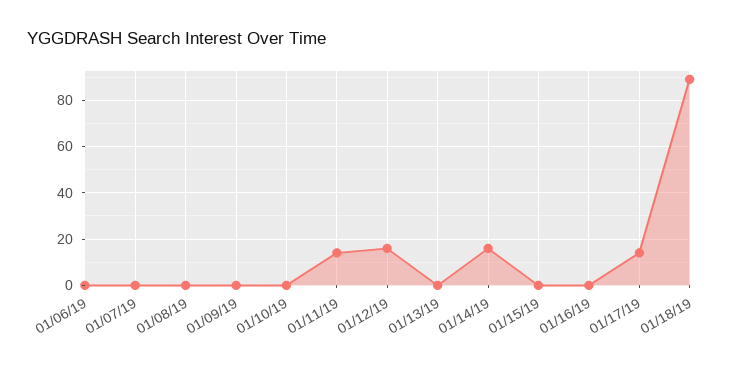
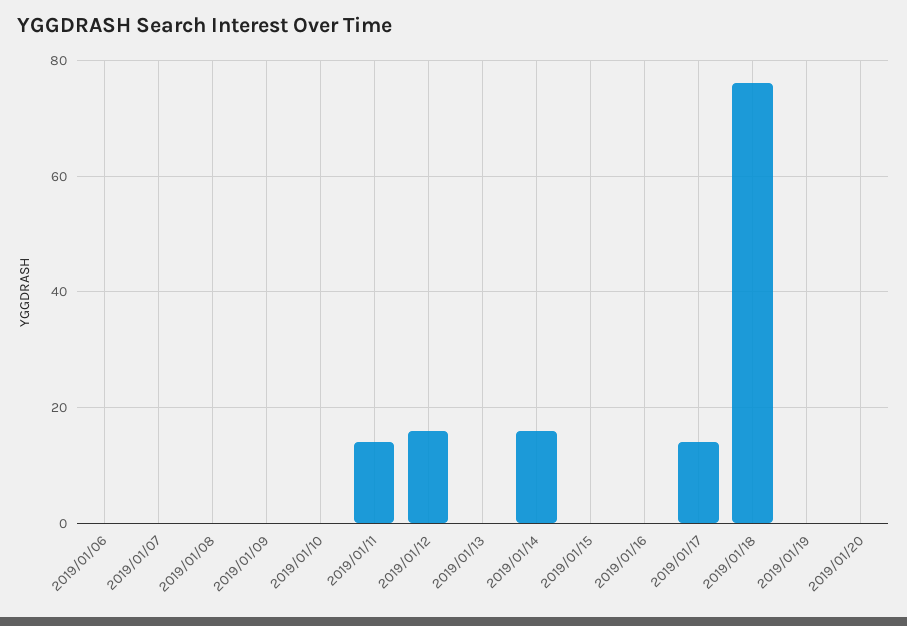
01/18/19: 90 -> 75
2019/01/19: none -> 0
2019/01/20: none -> 0

